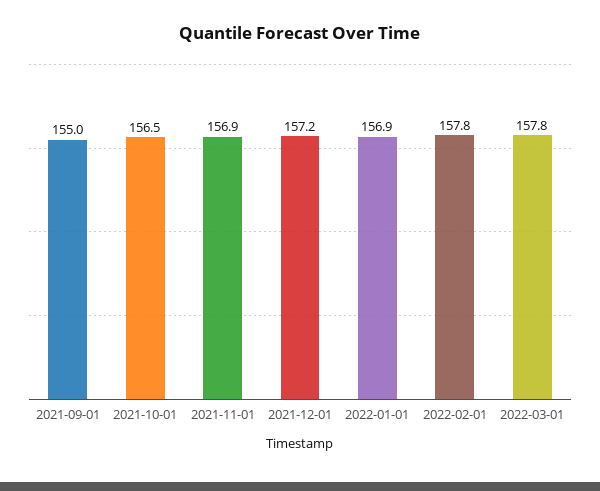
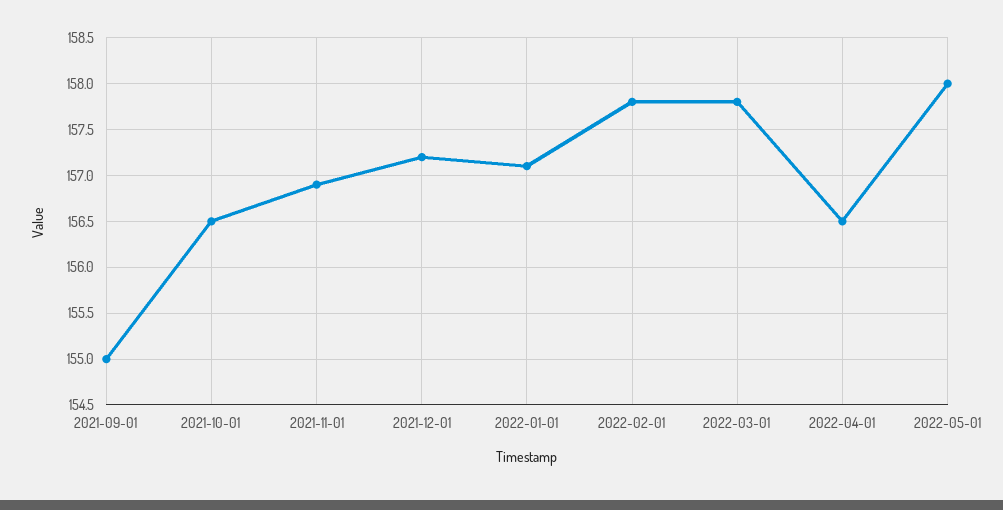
2022-01-01: 156.9 -> 157.1
2022-04-01: none -> 156.5
2022-05-01: none -> 158

